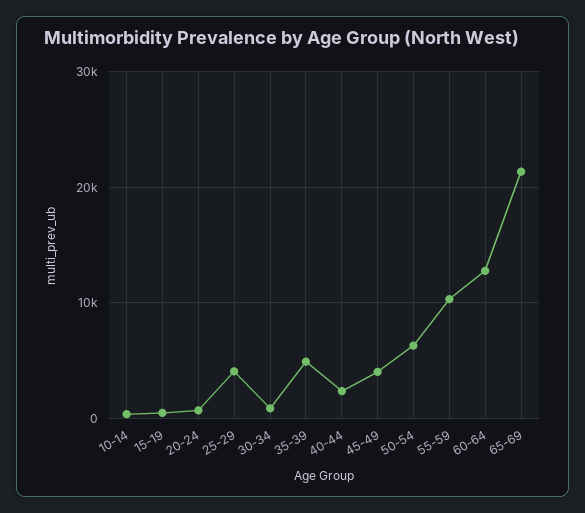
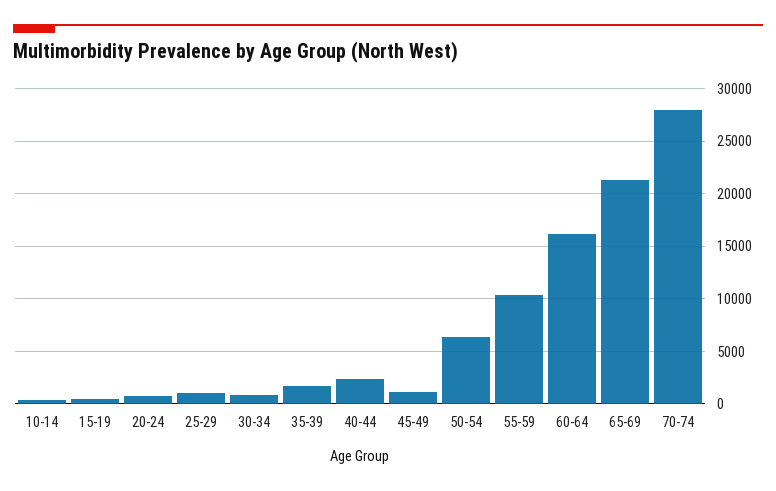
25-29: 4000 -> 1000
35-39: 5000 -> 2000
45-49: 4000 -> 1000
60-64: 13000 -> 16000
70-74: none -> 28000

